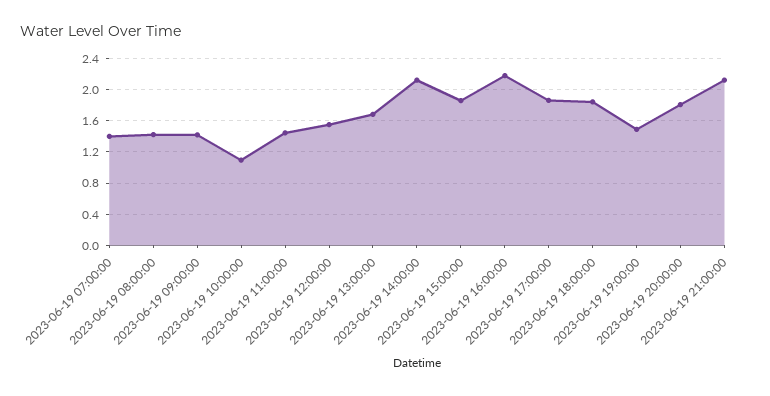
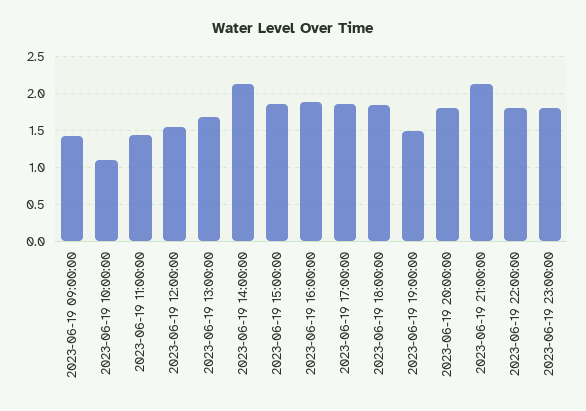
2023-06-19 07:00:00: 1.4 -> none
2023-06-19 08:00:00: 1.4 -> none
2023-06-19 16:00:00: 2.2 -> 1.9
2023-06-19 22:00:00: none -> 1.8
2023-06-19 23:00:00: none -> 1.8

